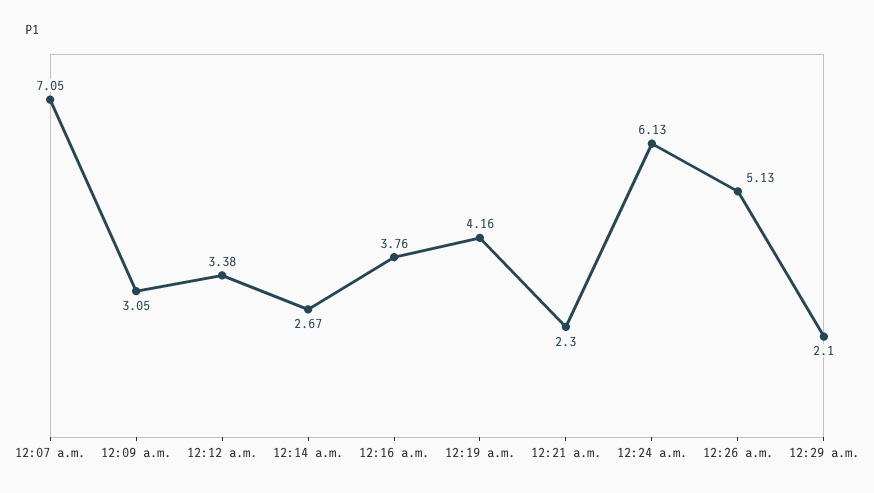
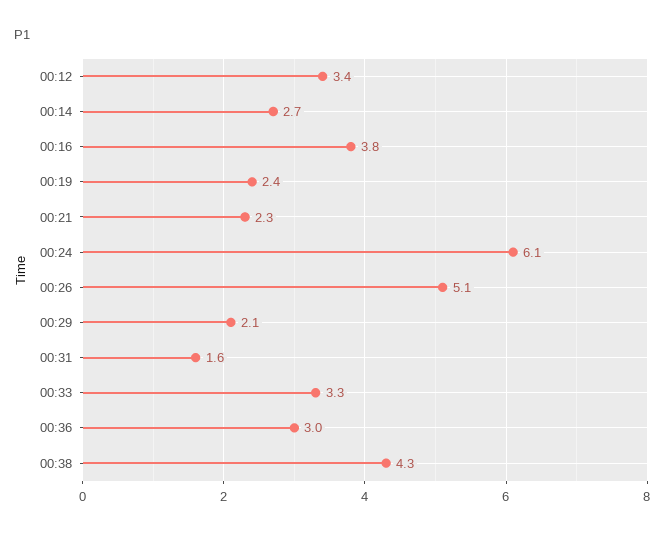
12:07 a.m.: 7.05 -> none
12:09 a.m.: 3.05 -> none
12:19 a.m.: 4.16 -> 2.4
00:31: none -> 1.6
00:33: none -> 3.3
00:36: none -> 3
00:38: none -> 4.3

